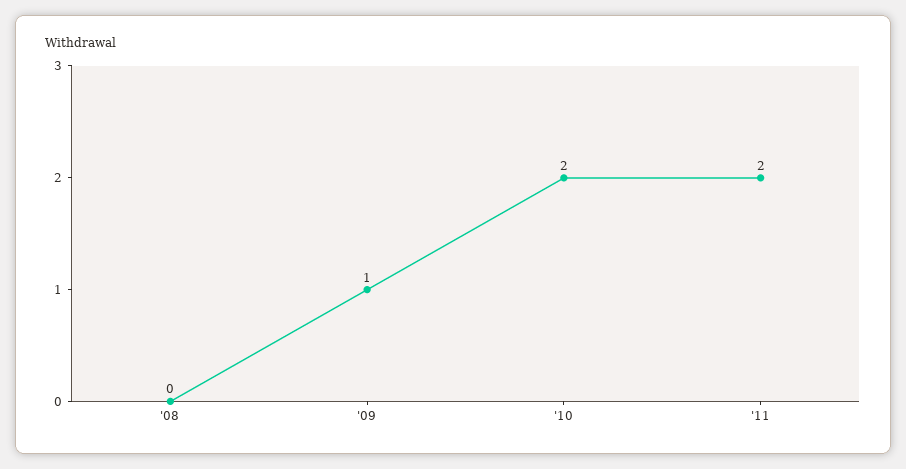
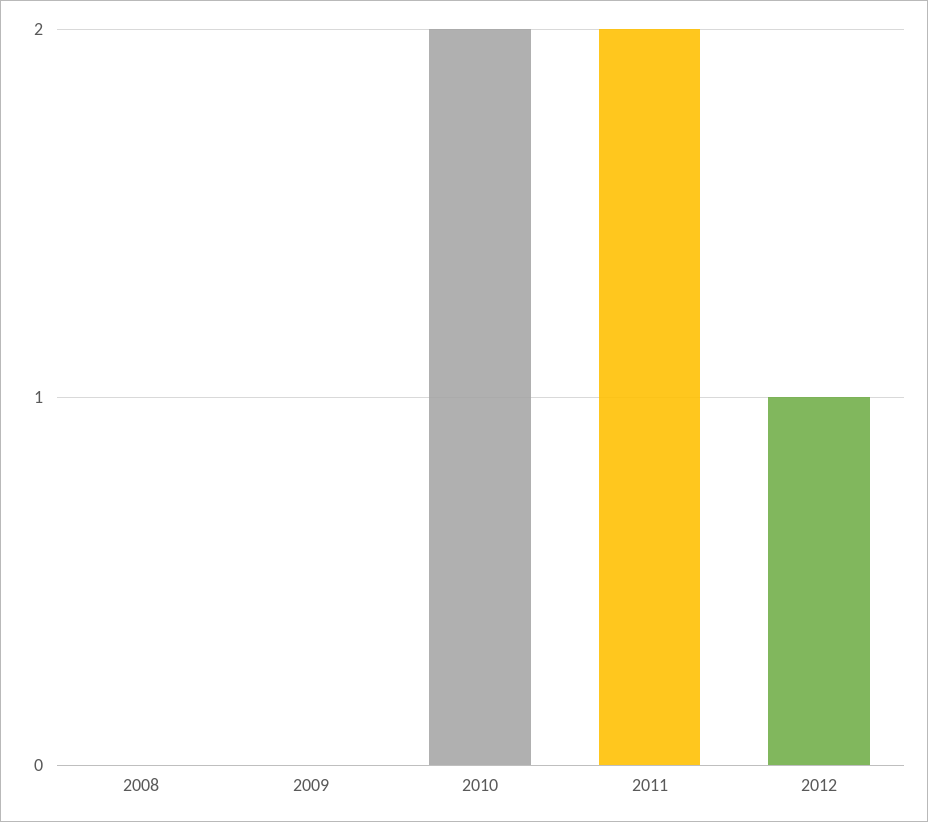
'09: 1 -> 0
2012: none -> 1

